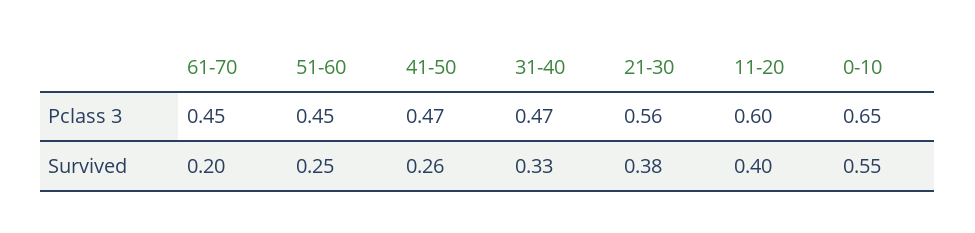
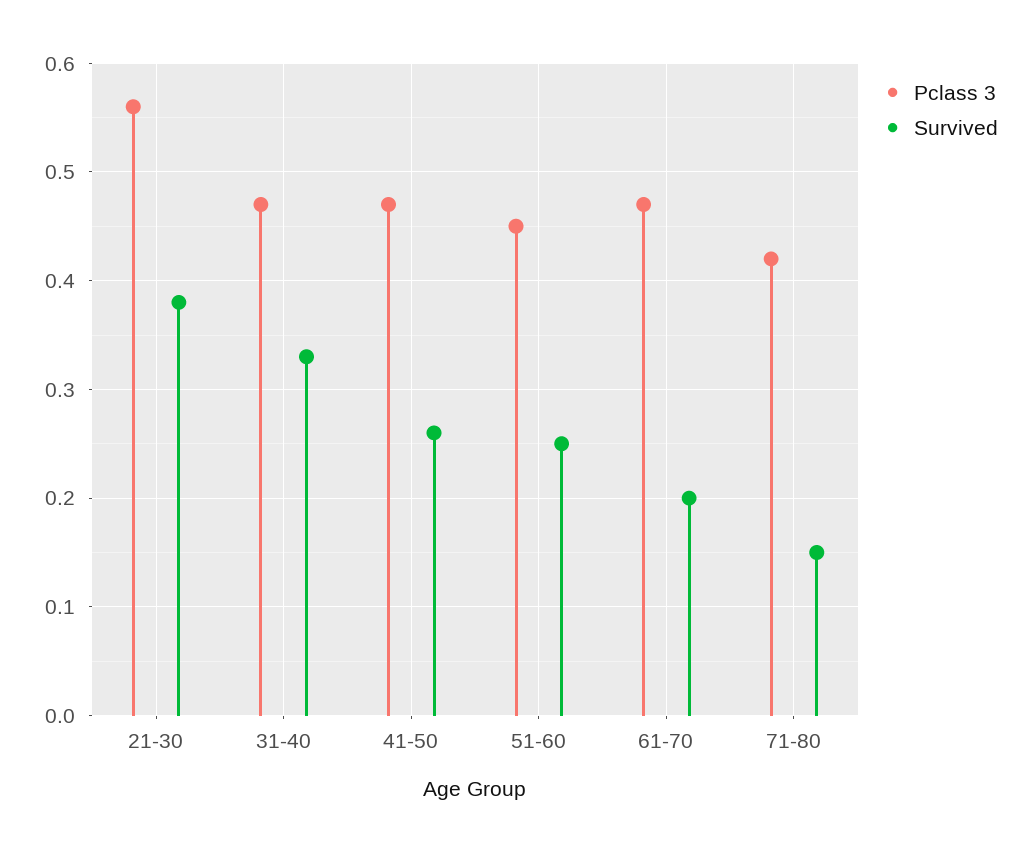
Pclass 3, 61-70: 0.45 -> 0.47
Pclass 3, 11-20: 0.6 -> none
Pclass 3, 0-10: 0.65 -> none
Survived, 11-20: 0.4 -> none
Survived, 0-10: 0.55 -> none
Pclass 3, 71-80: none -> 0.42
Survived, 71-80: none -> 0.15

